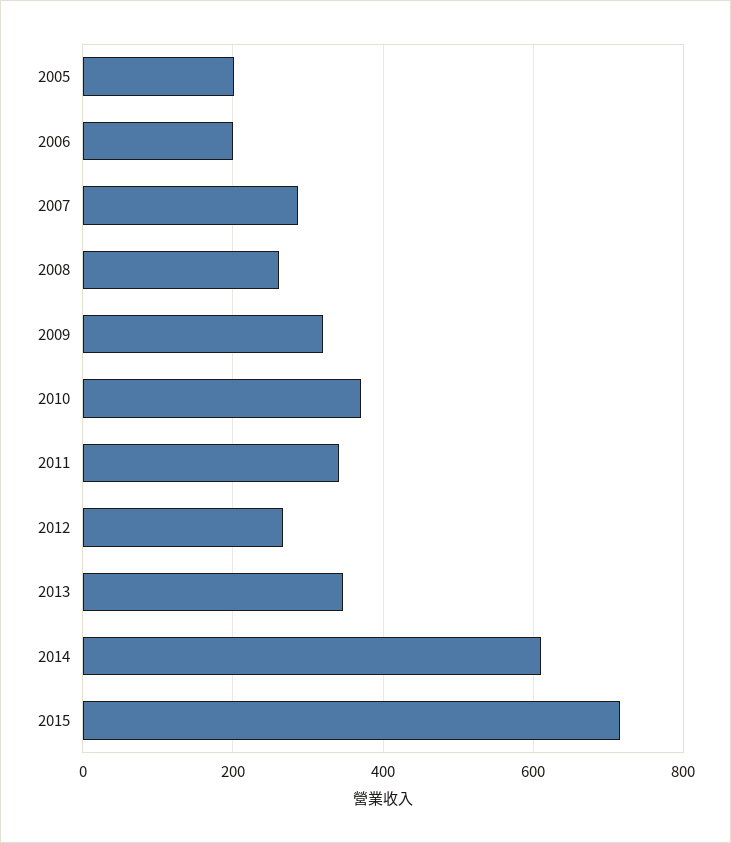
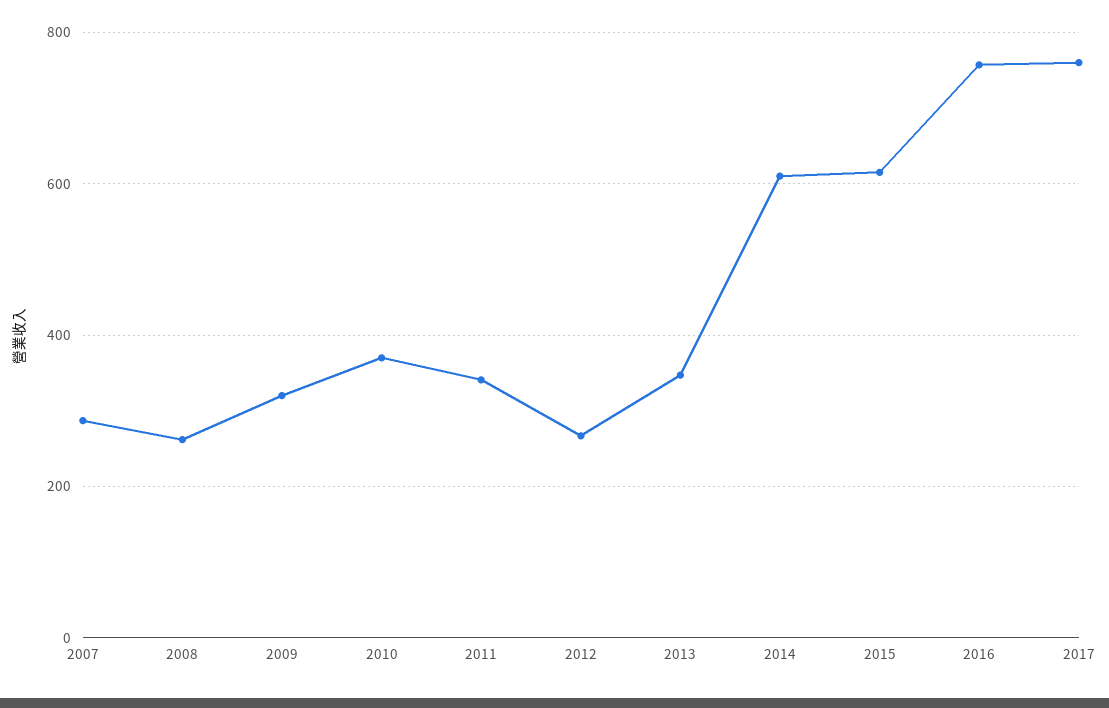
2005: 200 -> none
2006: 200 -> none
2015: 720 -> 620
2016: none -> 760
2017: none -> 760

